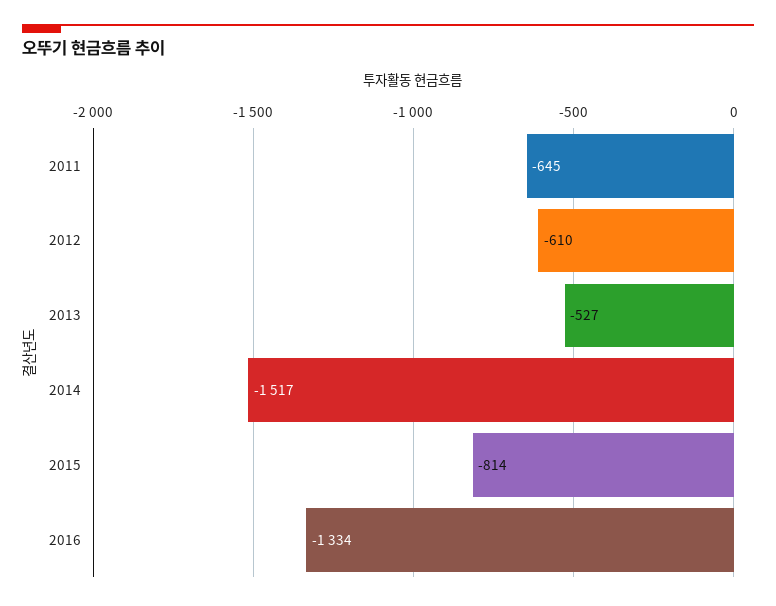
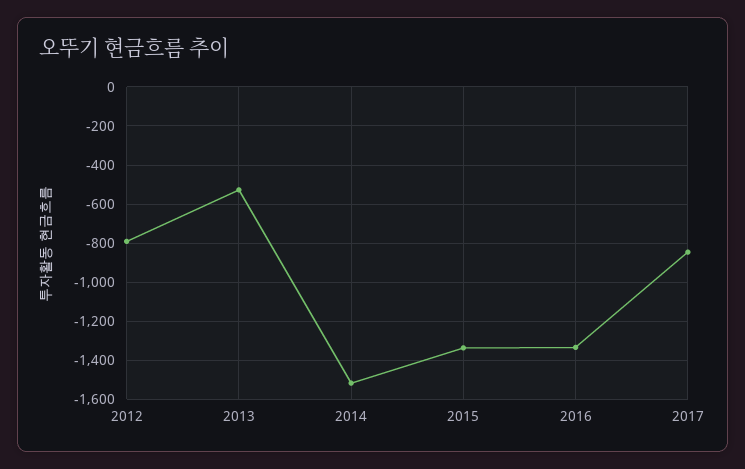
2011: -645 -> none
2012: -610 -> -800
2015: -814 -> -1350
2017: none -> -850

